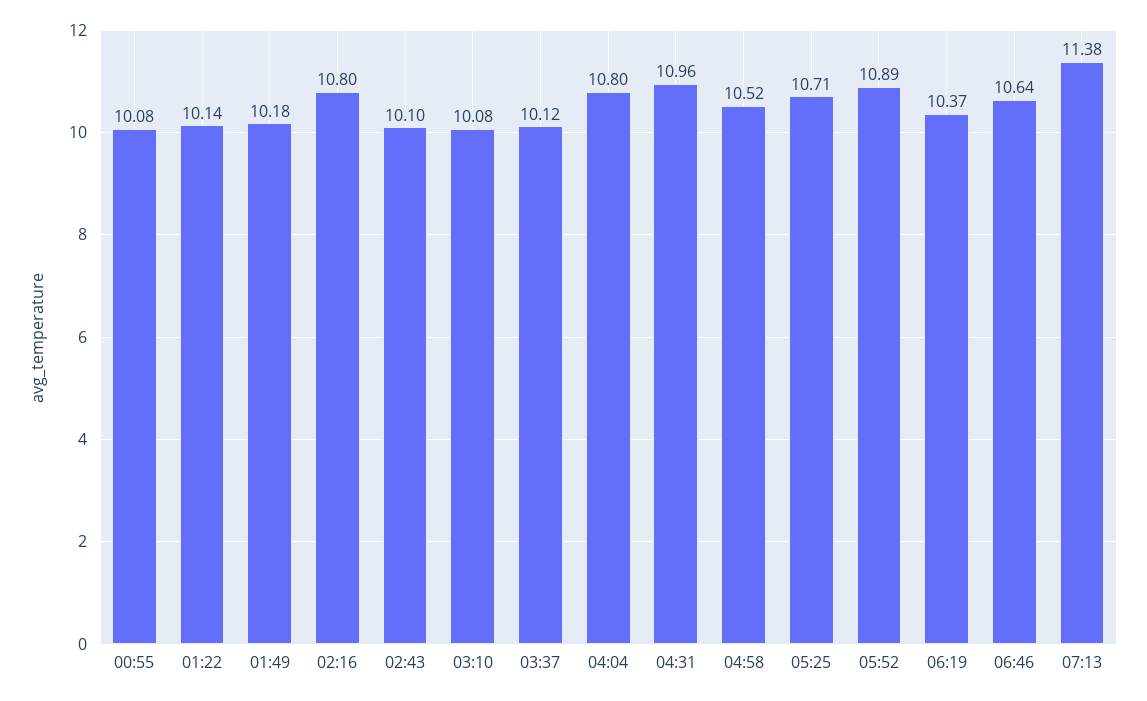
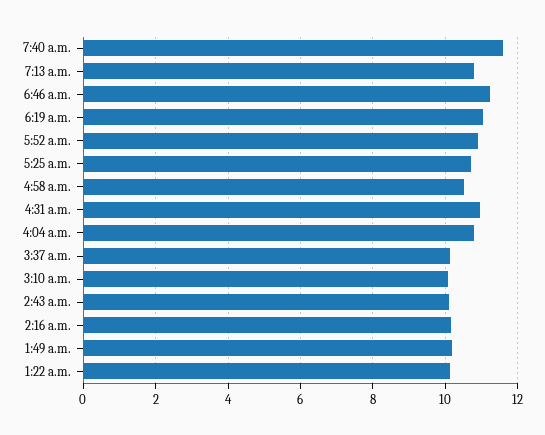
00:55: 10.08 -> none
02:16: 10.8 -> 10.2
06:19: 10.37 -> 11
06:46: 10.64 -> 11.2
07:13: 11.38 -> 10.8
7:40 a.m.: none -> 11.6

